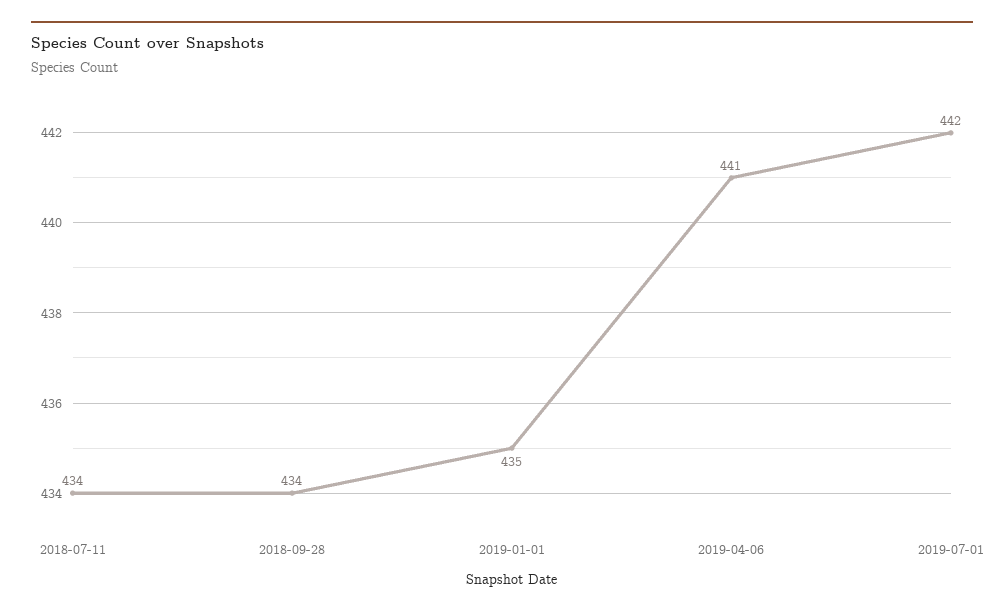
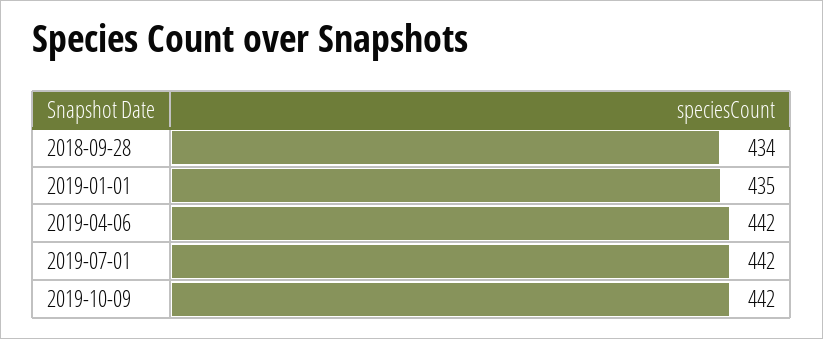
2018-07-11: 434 -> none
2019-04-06: 441 -> 442
2019-10-09: none -> 442

